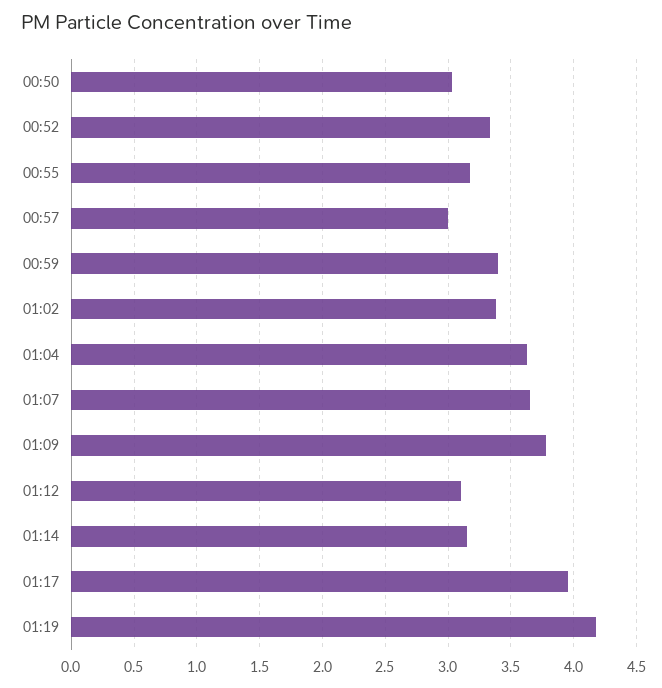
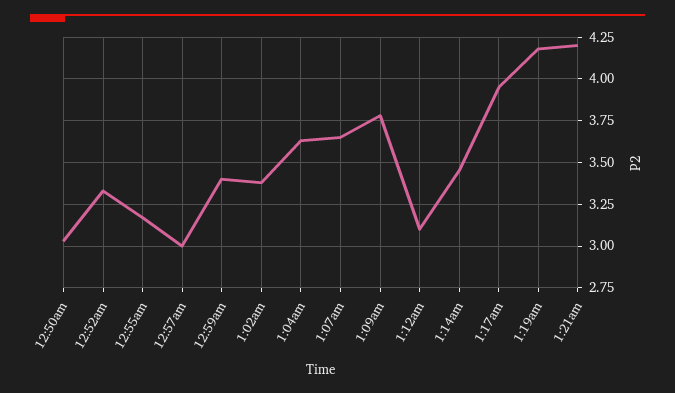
01:14: 3.15 -> 3.45
1:21am: none -> 4.2

